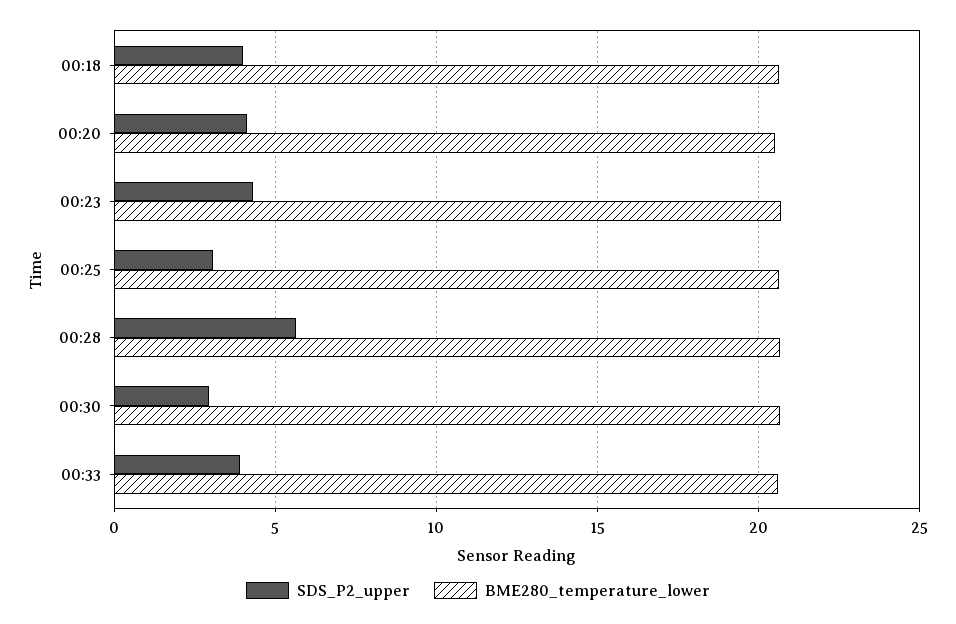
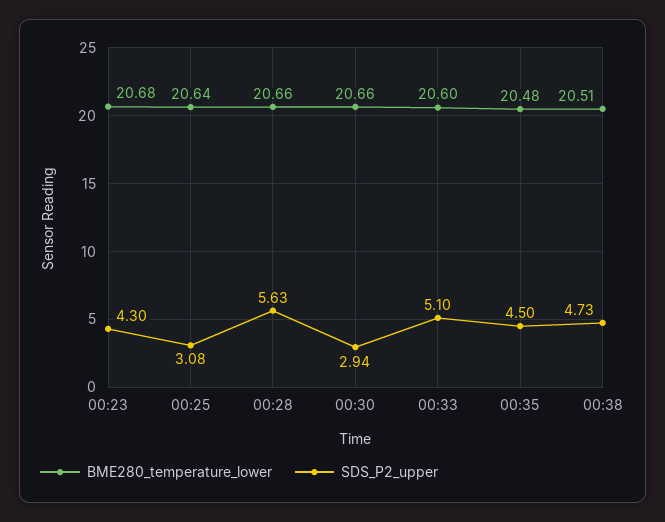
SDS_P2_upper, 00:18: 4 -> none
BME280_temperature_lower, 00:18: 20.5 -> none
SDS_P2_upper, 00:20: 4 -> none
BME280_temperature_lower, 00:20: 20.5 -> none
SDS_P2_upper, 00:33: 4 -> 5.1
BME280_temperature_lower, 00:35: none -> 20.48
SDS_P2_upper, 00:35: none -> 4.5
BME280_temperature_lower, 00:38: none -> 20.51
SDS_P2_upper, 00:38: none -> 4.73

